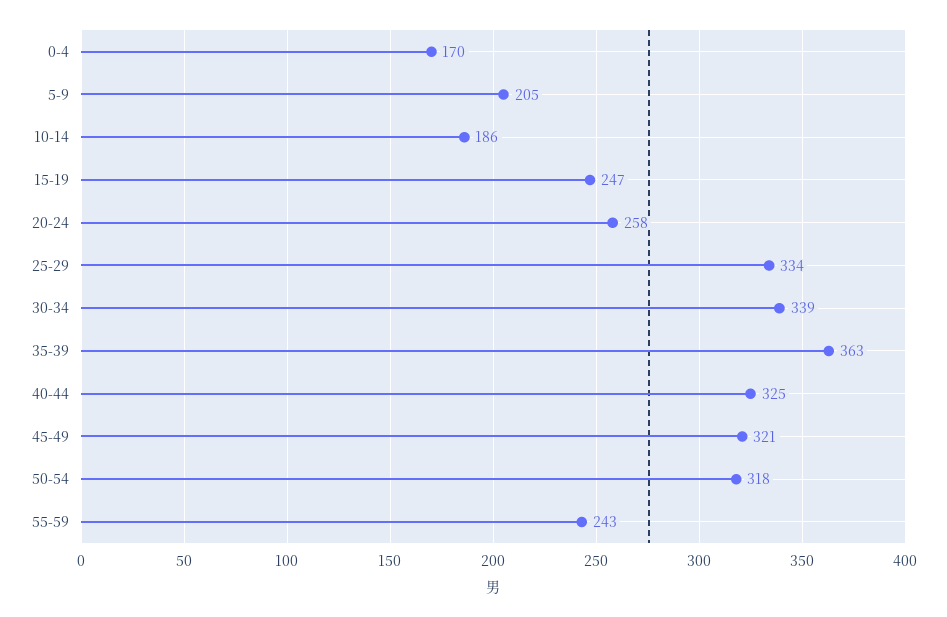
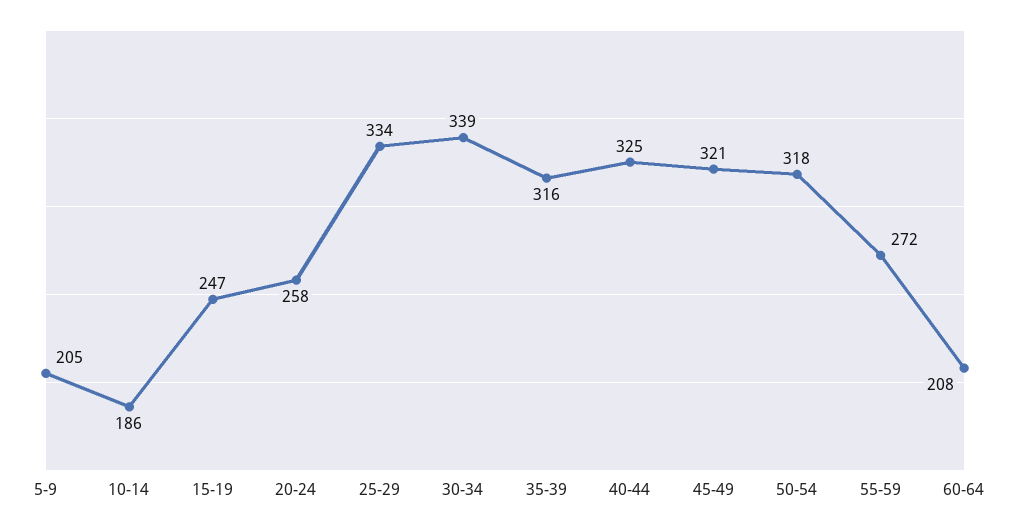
0-4: 170 -> none
35-39: 363 -> 316
55-59: 243 -> 272
60-64: none -> 208

